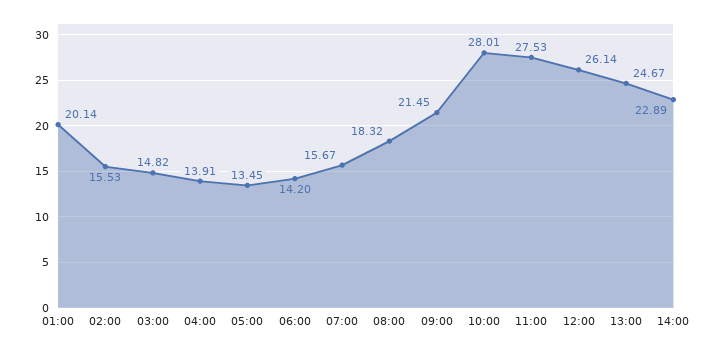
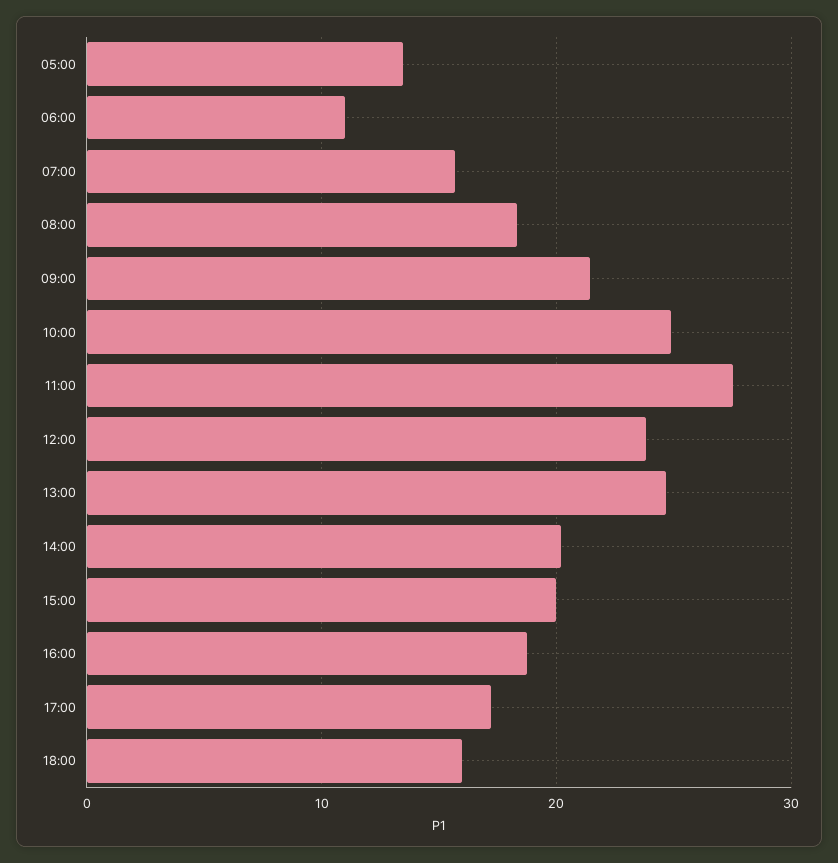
01:00: 20.14 -> none
02:00: 15.53 -> none
03:00: 14.82 -> none
04:00: 13.91 -> none
06:00: 14.2 -> 11
10:00: 28.01 -> 25
12:00: 26.14 -> 24
14:00: 22.89 -> 20
15:00: none -> 20
16:00: none -> 19
17:00: none -> 17
18:00: none -> 16

